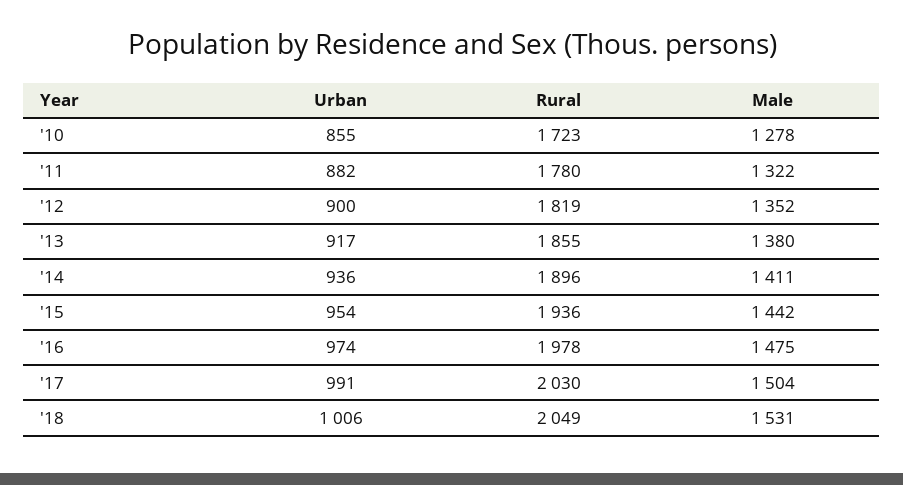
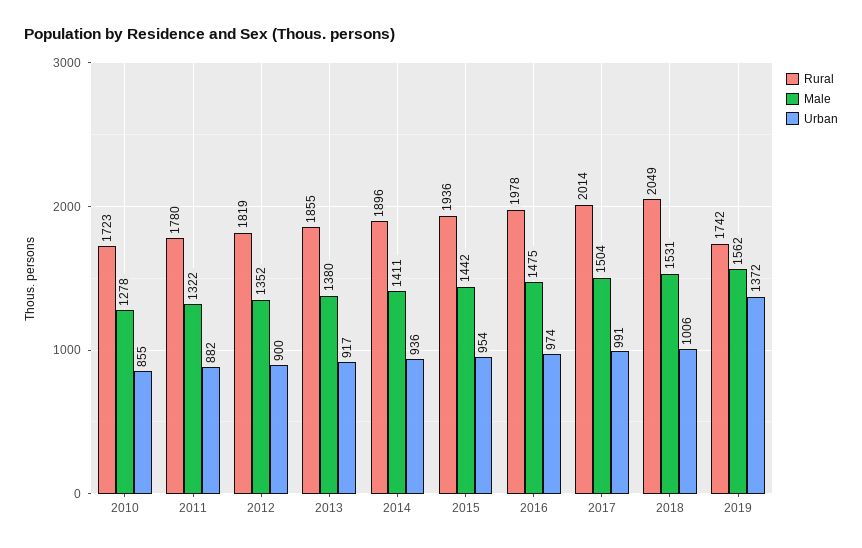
Rural, '17: 2030 -> 2014
Rural, 2019: none -> 1742
Male, 2019: none -> 1562
Urban, 2019: none -> 1372

